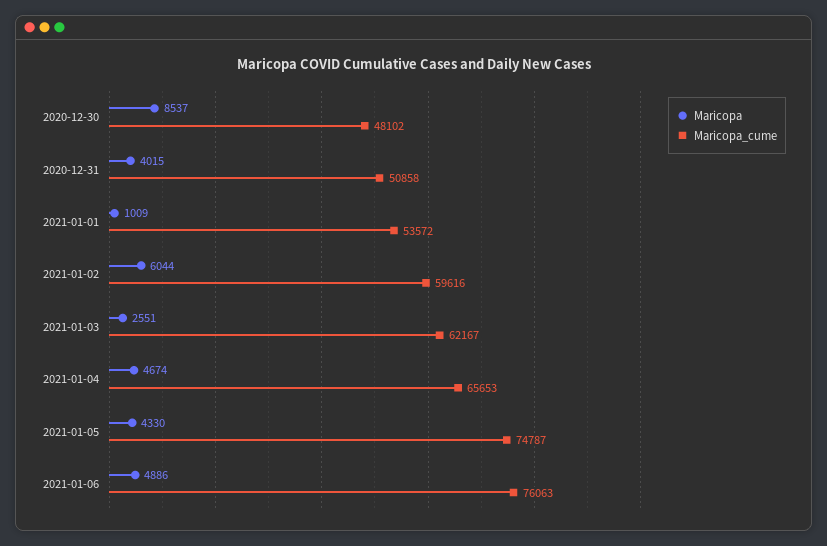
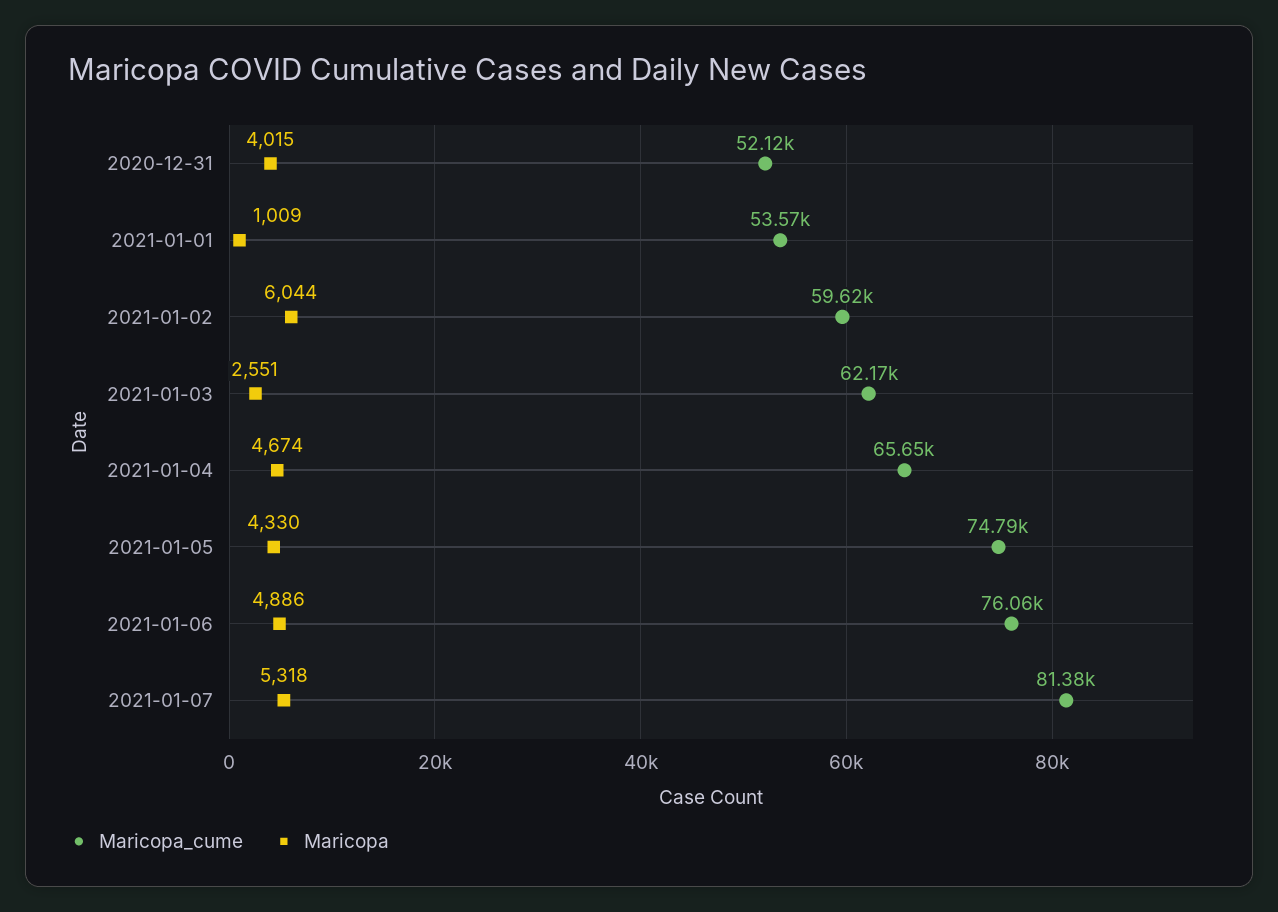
Maricopa, 2020-12-30: 8537 -> none
Maricopa_cume, 2020-12-30: 48102 -> none
Maricopa_cume, 2020-12-31: 50858 -> 52120
Maricopa_cume, 2021-01-07: none -> 81380
Maricopa, 2021-01-07: none -> 5318

